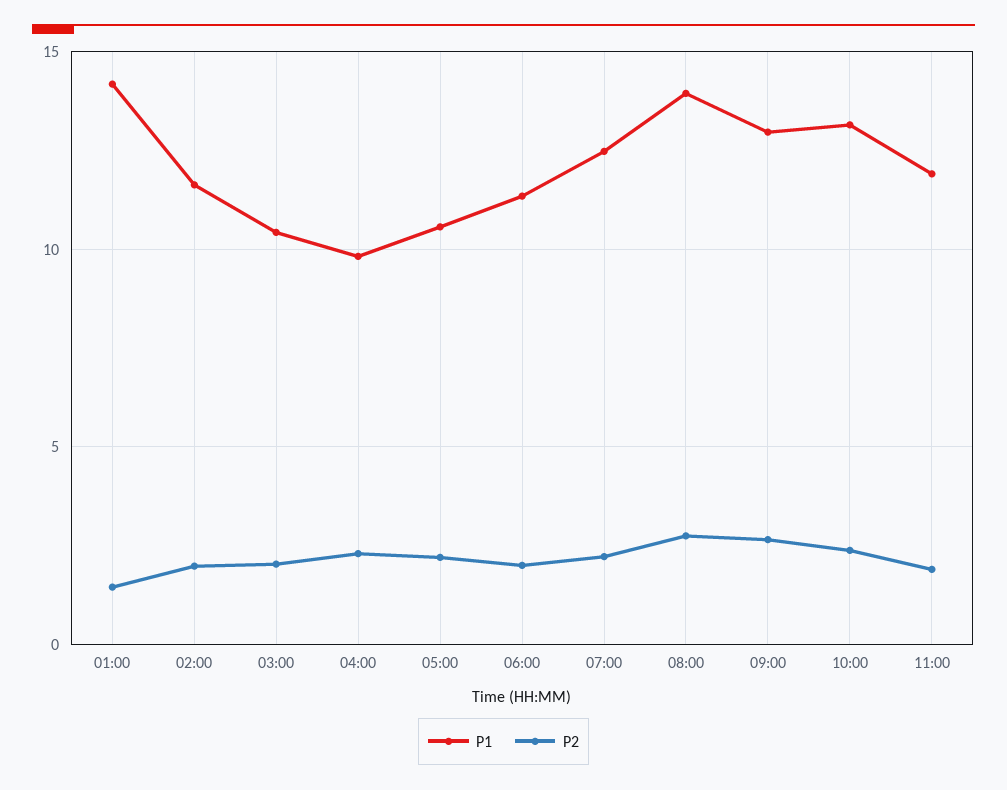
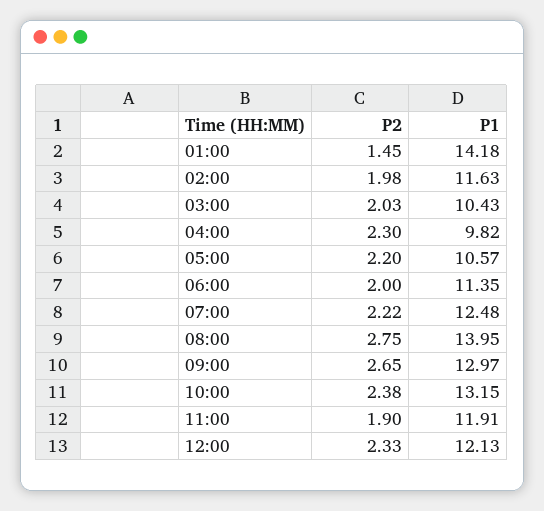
P2, 12:00: none -> 2.33
P1, 12:00: none -> 12.13

